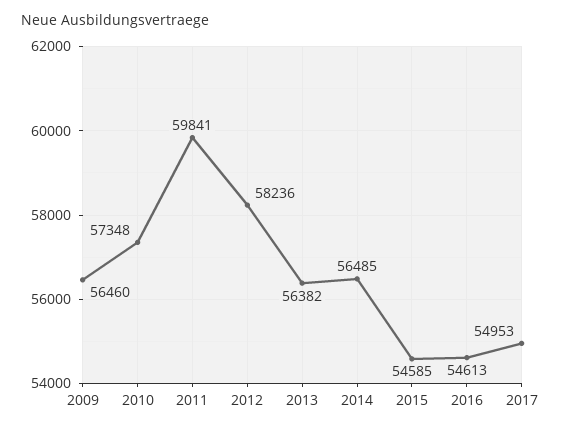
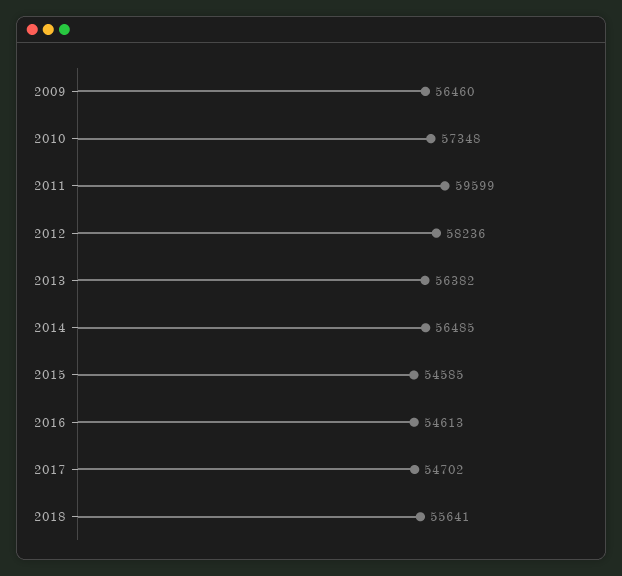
2011: 59841 -> 59599
2017: 54953 -> 54702
2018: none -> 55641

